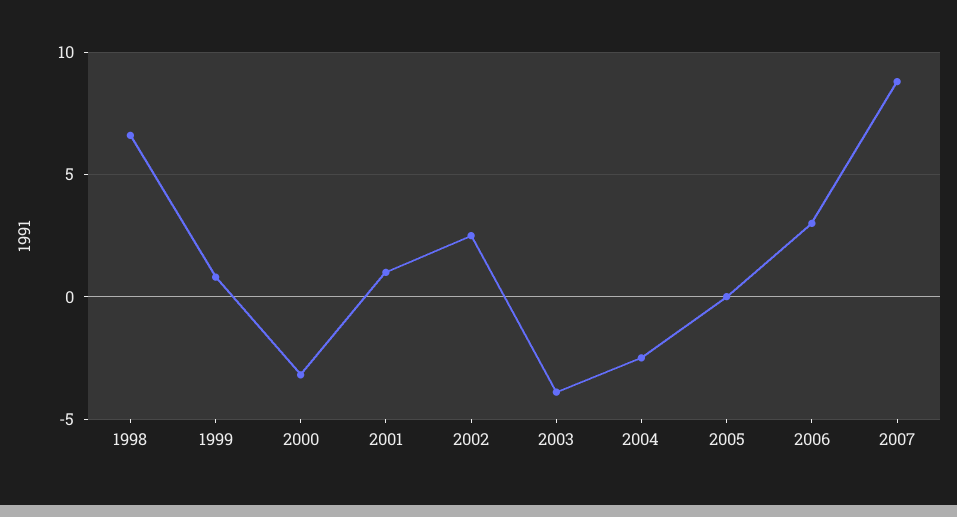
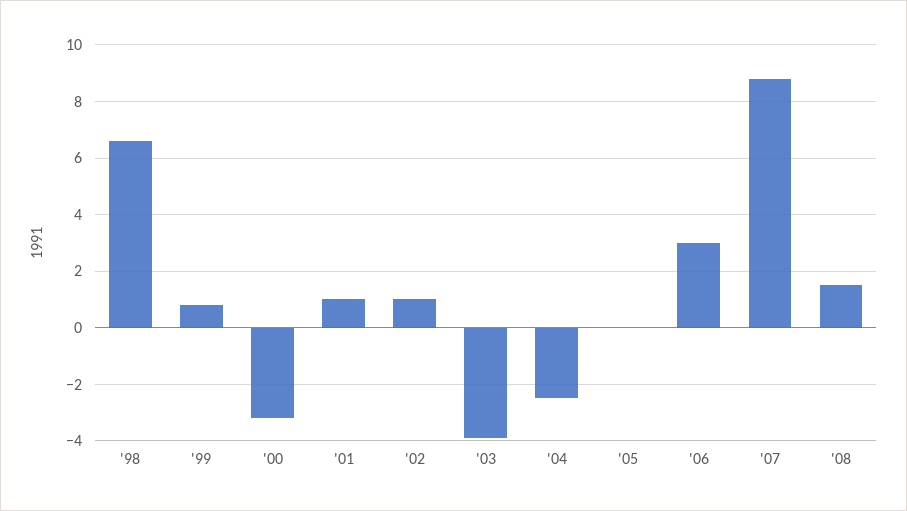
2002: 2.5 -> 1
'08: none -> 1.5

